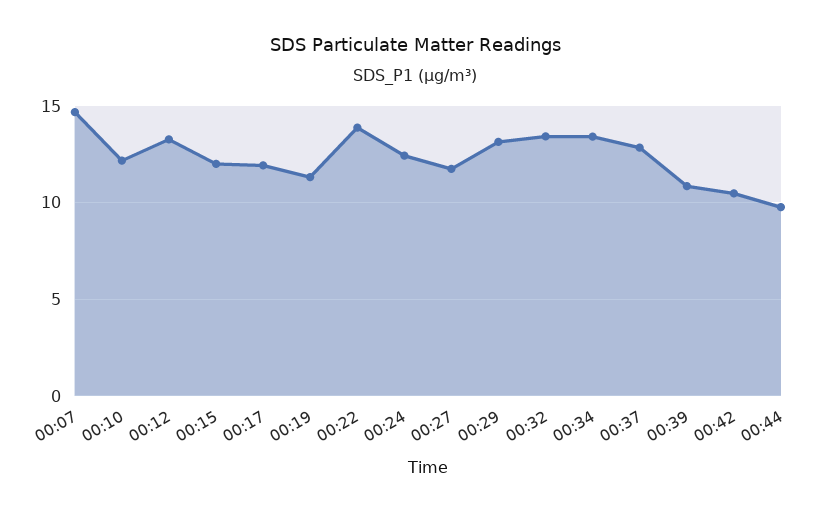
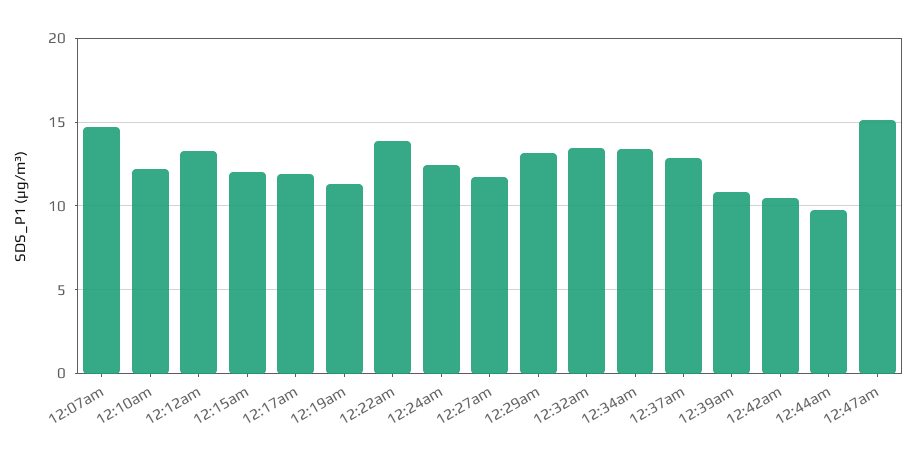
12:47am: none -> 15

